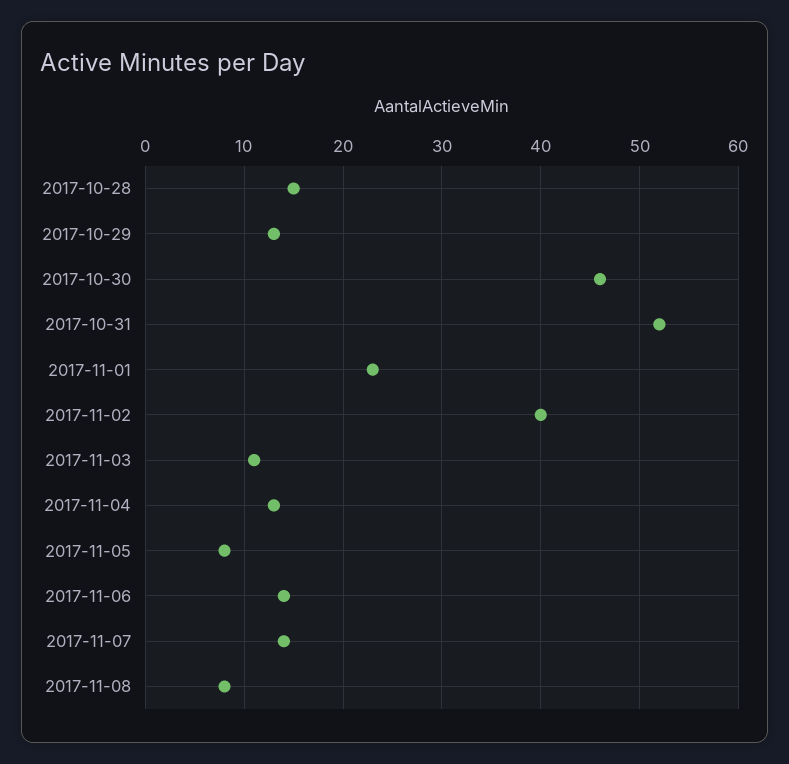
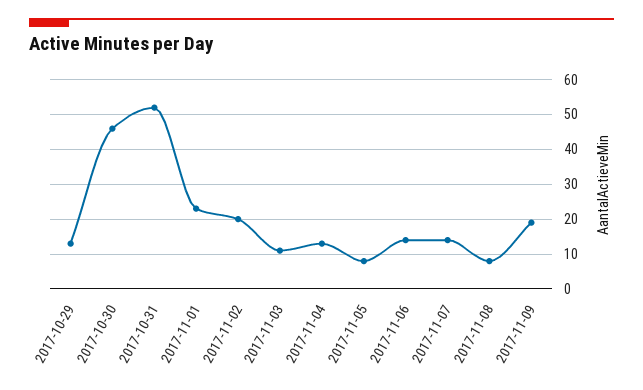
2017-10-28: 15 -> none
2017-11-02: 40 -> 20
2017-11-09: none -> 20

